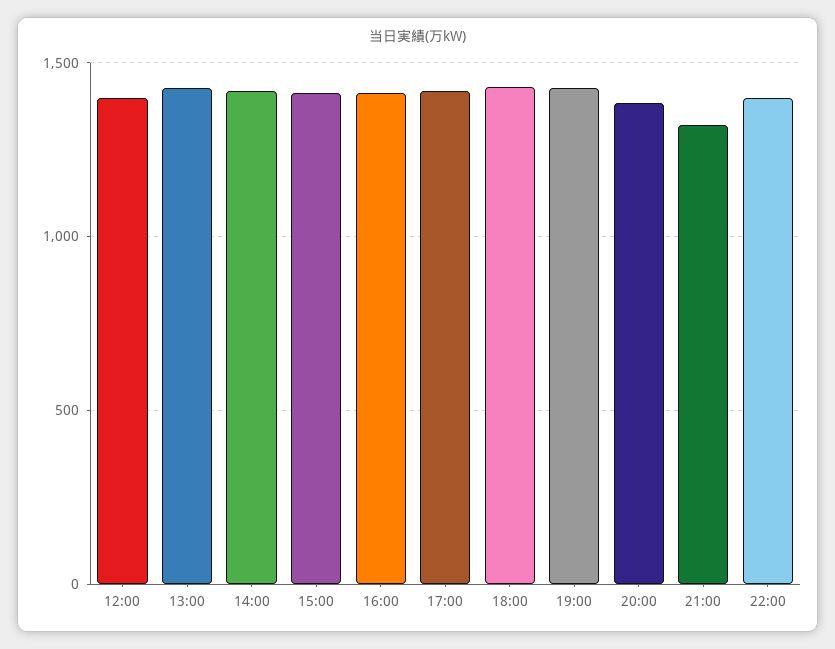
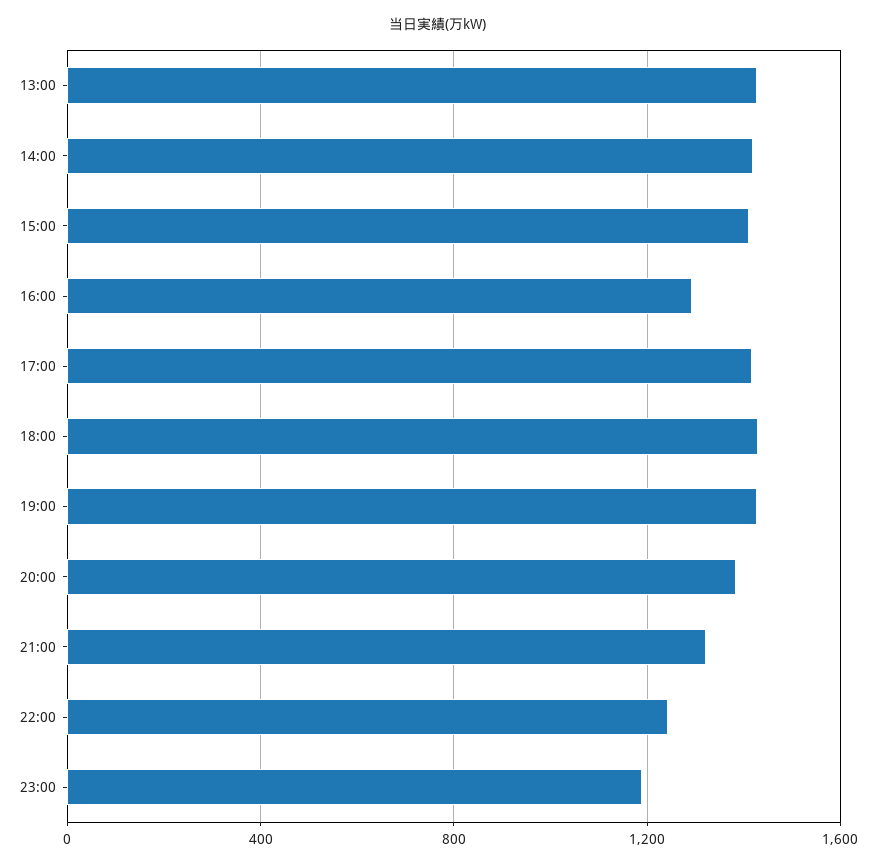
12:00: 1400 -> none
16:00: 1400 -> 1300
22:00: 1400 -> 1250
23:00: none -> 1200

